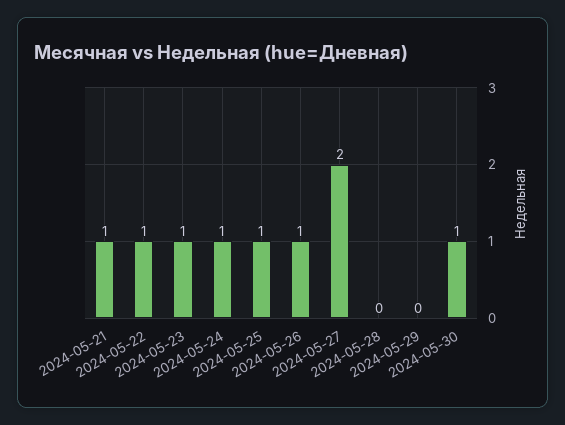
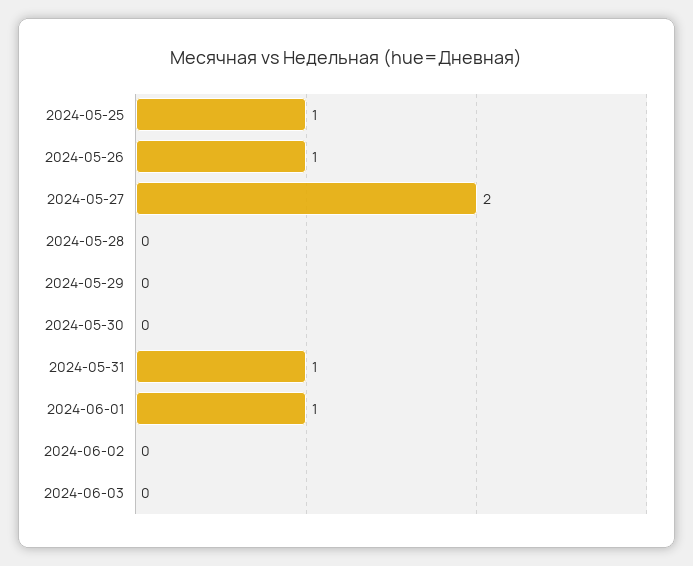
2024-05-21: 1 -> none
2024-05-22: 1 -> none
2024-05-23: 1 -> none
2024-05-24: 1 -> none
2024-05-30: 1 -> 0
2024-05-31: none -> 1
2024-06-01: none -> 1
2024-06-02: none -> 0
2024-06-03: none -> 0

